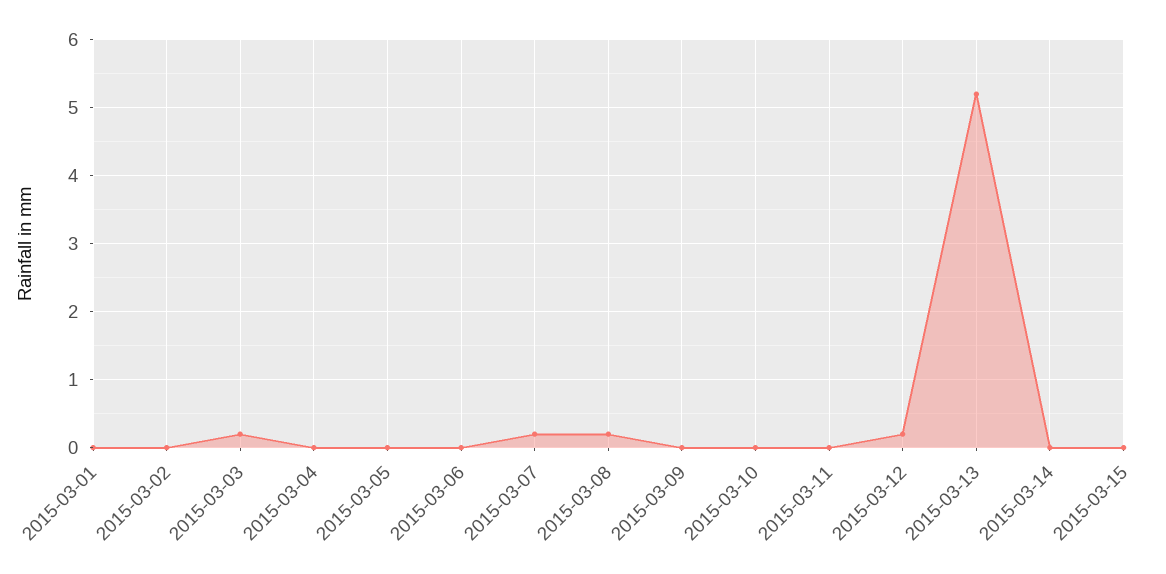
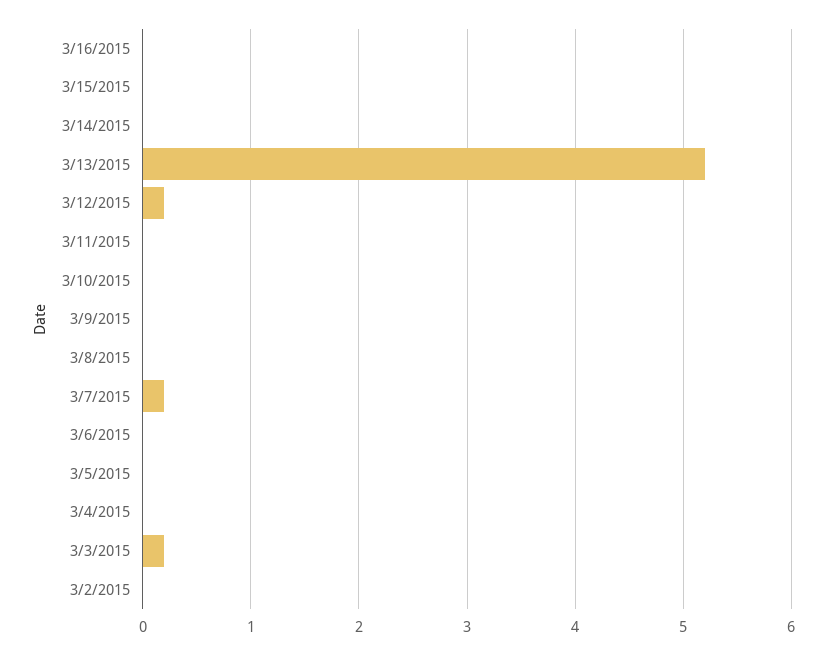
2015-03-01: 0 -> none
2015-03-08: 0.2 -> 0
3/16/2015: none -> 0

